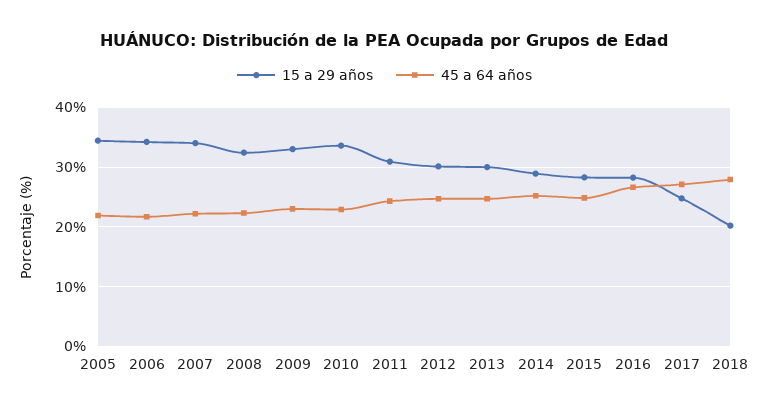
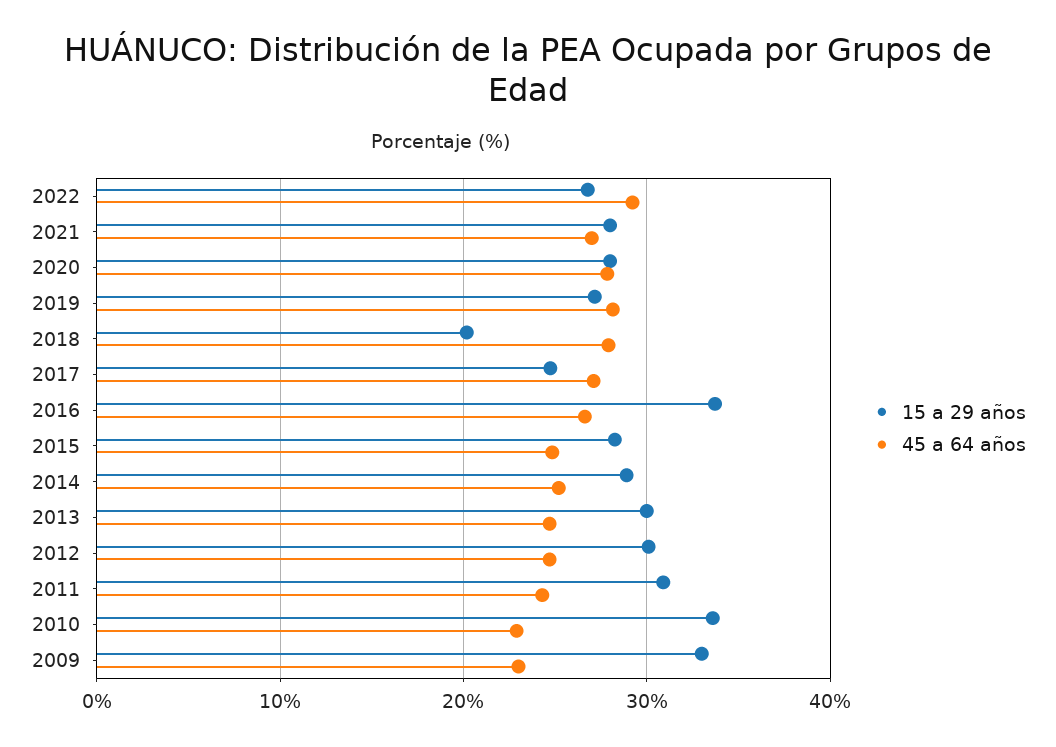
15 a 29 años, 2005: 34 -> none
45 a 64 años, 2005: 22 -> none
15 a 29 años, 2006: 34 -> none
45 a 64 años, 2006: 22 -> none
15 a 29 años, 2007: 34 -> none
45 a 64 años, 2007: 22 -> none
15 a 29 años, 2008: 32 -> none
45 a 64 años, 2008: 22 -> none
15 a 29 años, 2016: 28 -> 34
15 a 29 años, 2022: none -> 27
45 a 64 años, 2022: none -> 29
15 a 29 años, 2021: none -> 28
45 a 64 años, 2021: none -> 27
15 a 29 años, 2020: none -> 28
45 a 64 años, 2020: none -> 28
15 a 29 años, 2019: none -> 27
45 a 64 años, 2019: none -> 28

